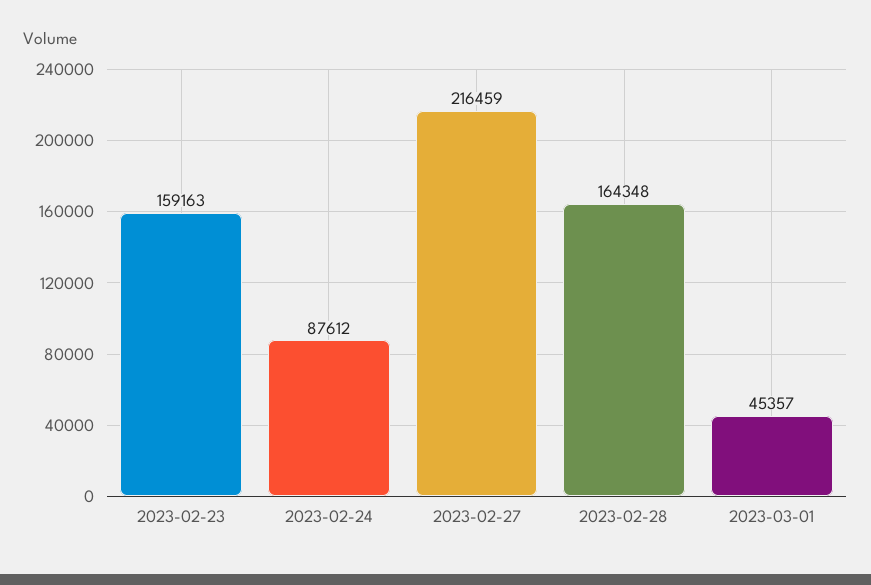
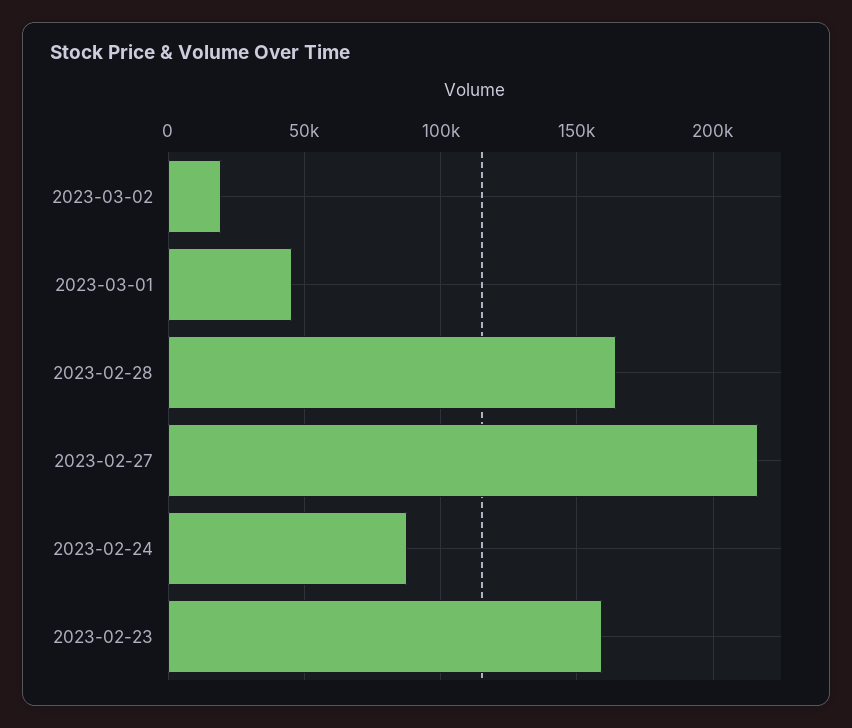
2023-03-02: none -> 20000

